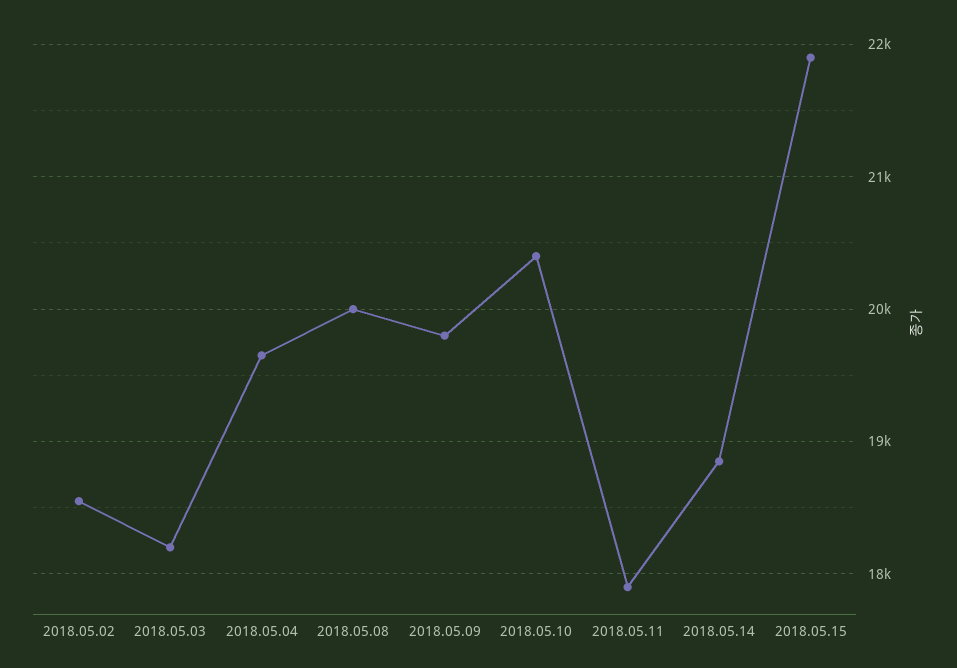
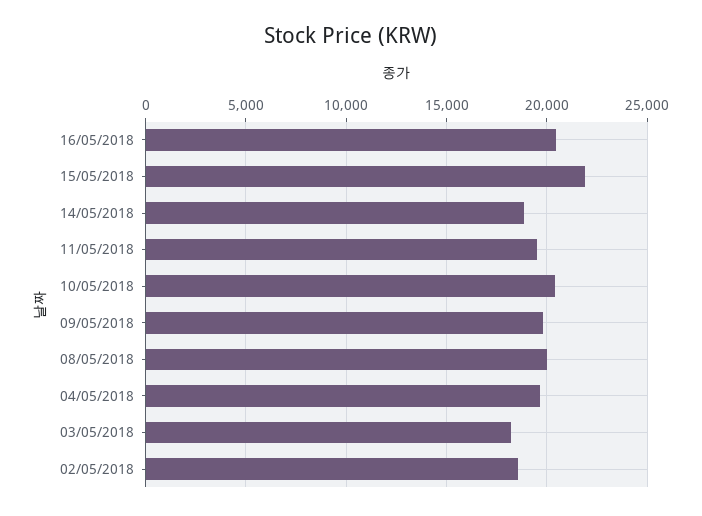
2018.05.11: 17900 -> 19500
16/05/2018: none -> 20500

